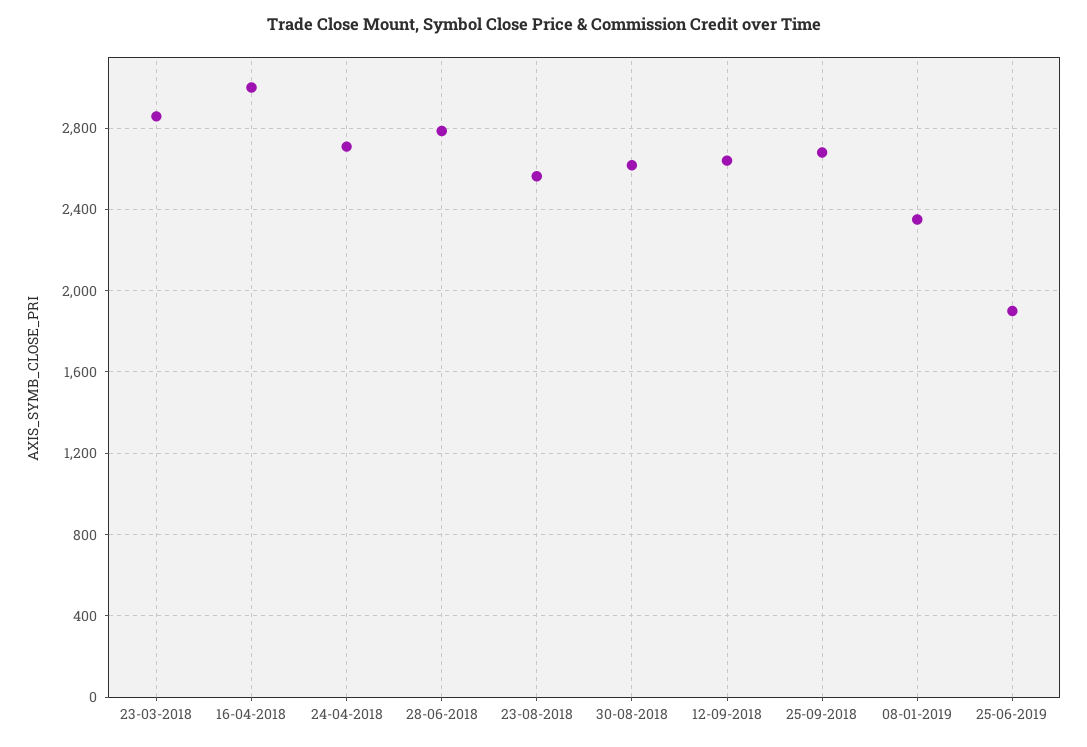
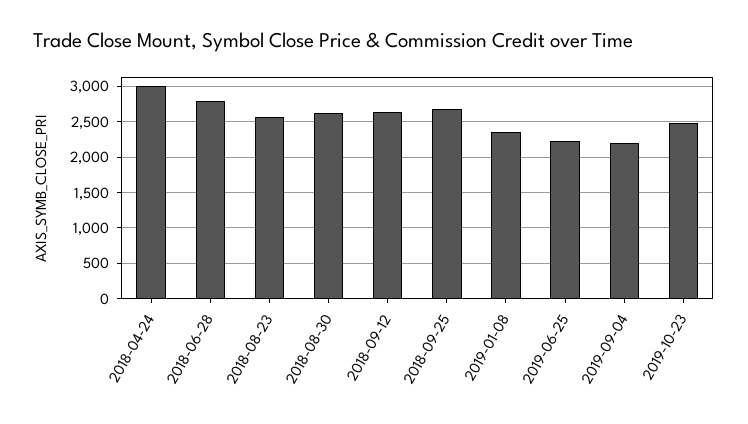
23-03-2018: 2850 -> none
16-04-2018: 3000 -> none
24-04-2018: 2700 -> 3000
25-06-2019: 1900 -> 2200
2019-09-04: none -> 2200
2019-10-23: none -> 2500

